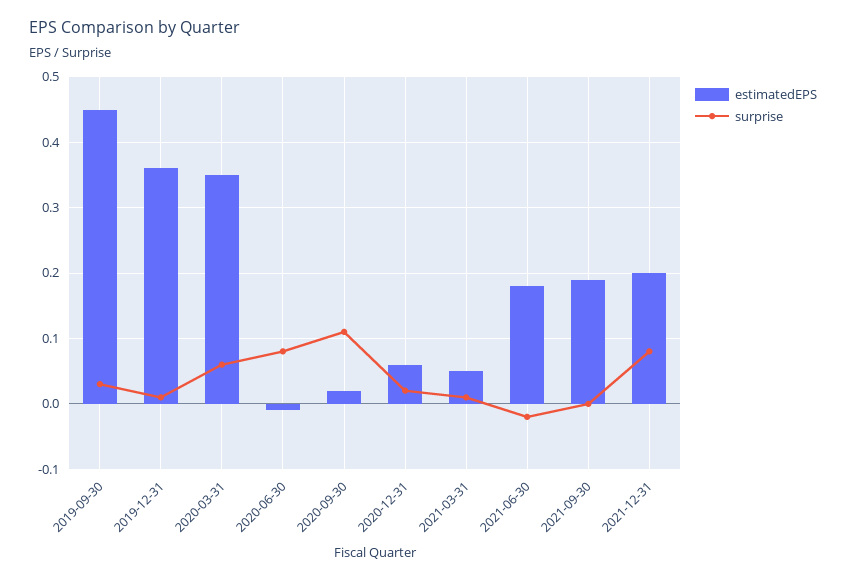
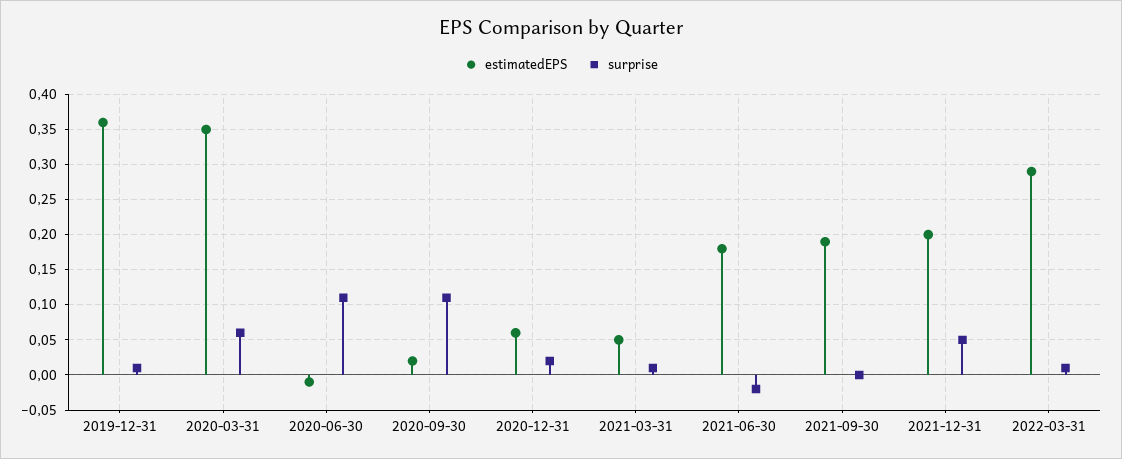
estimatedEPS, 2019-09-30: 0.45 -> none
surprise, 2019-09-30: 0.03 -> none
surprise, 2020-06-30: 0.08 -> 0.11
surprise, 2021-12-31: 0.08 -> 0.05
estimatedEPS, 2022-03-31: none -> 0.29
surprise, 2022-03-31: none -> 0.01

